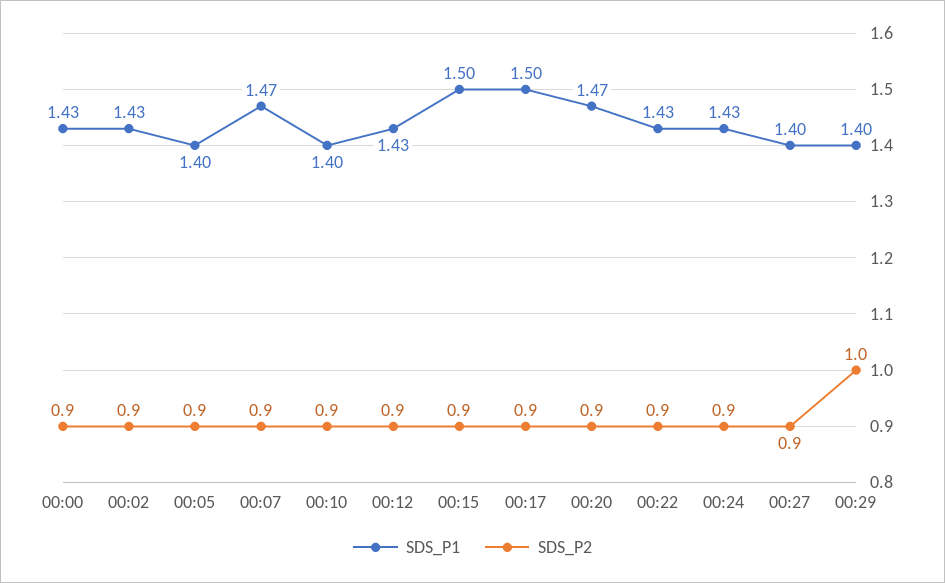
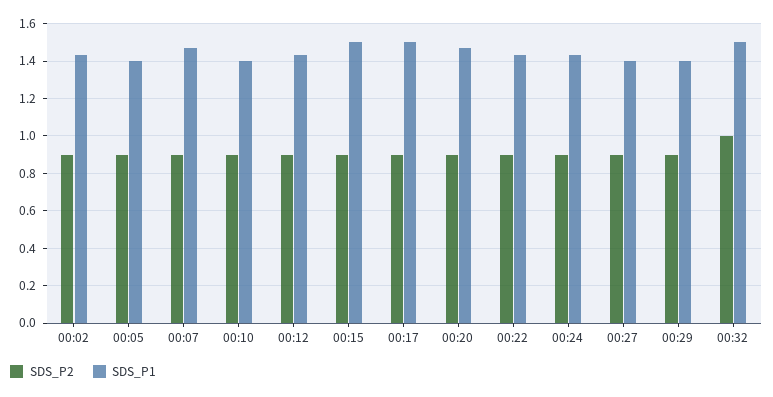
SDS_P1, 00:00: 1.43 -> none
SDS_P2, 00:00: 0.9 -> none
SDS_P2, 00:29: 1 -> 0.9
SDS_P2, 00:32: none -> 1
SDS_P1, 00:32: none -> 1.5

